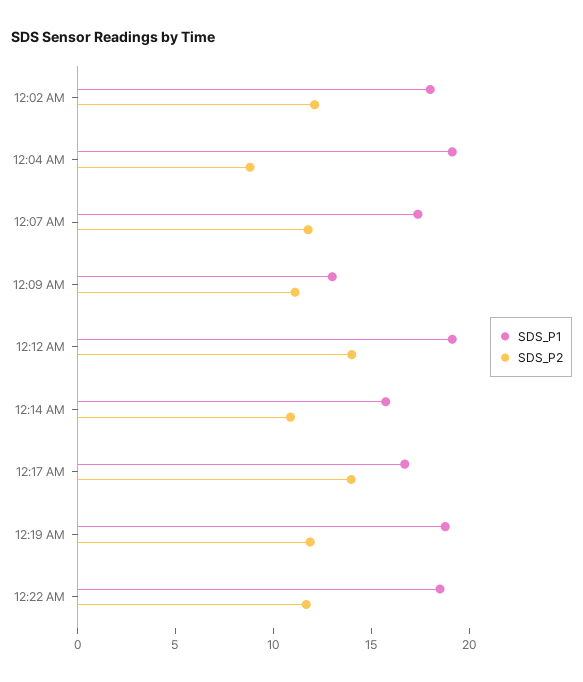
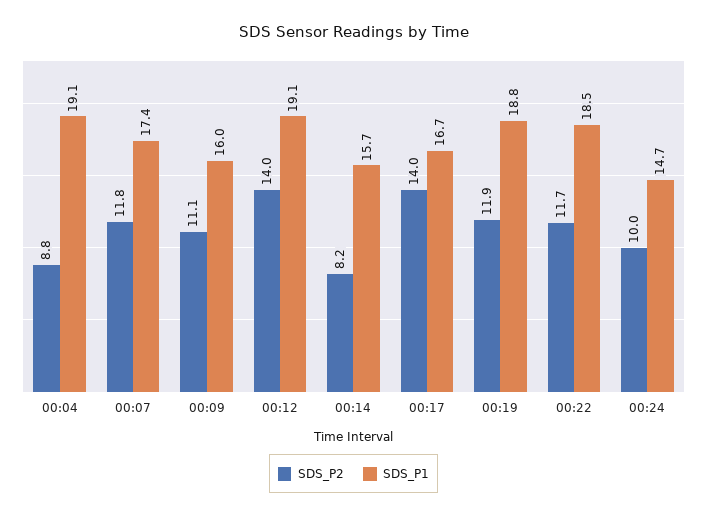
SDS_P1, 12:02 AM: 18 -> none
SDS_P2, 12:02 AM: 12 -> none
SDS_P1, 12:09 AM: 13 -> 16
SDS_P2, 12:14 AM: 11 -> 8.2
SDS_P2, 00:24: none -> 10
SDS_P1, 00:24: none -> 14.7

